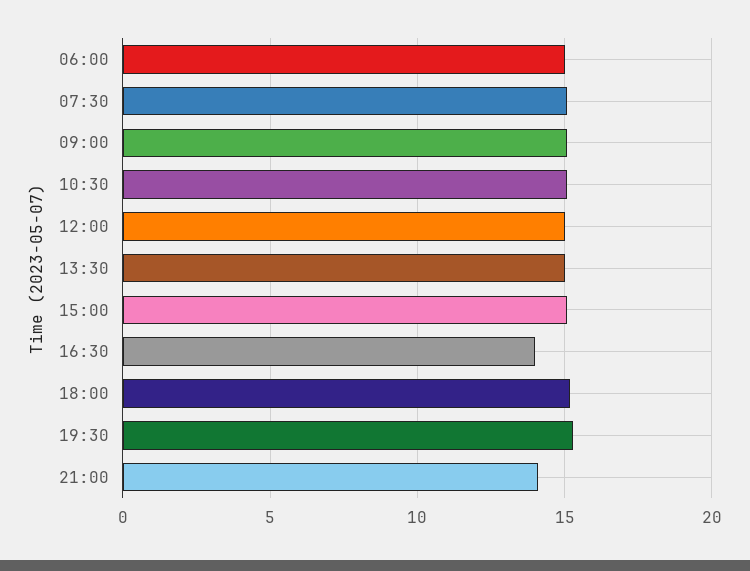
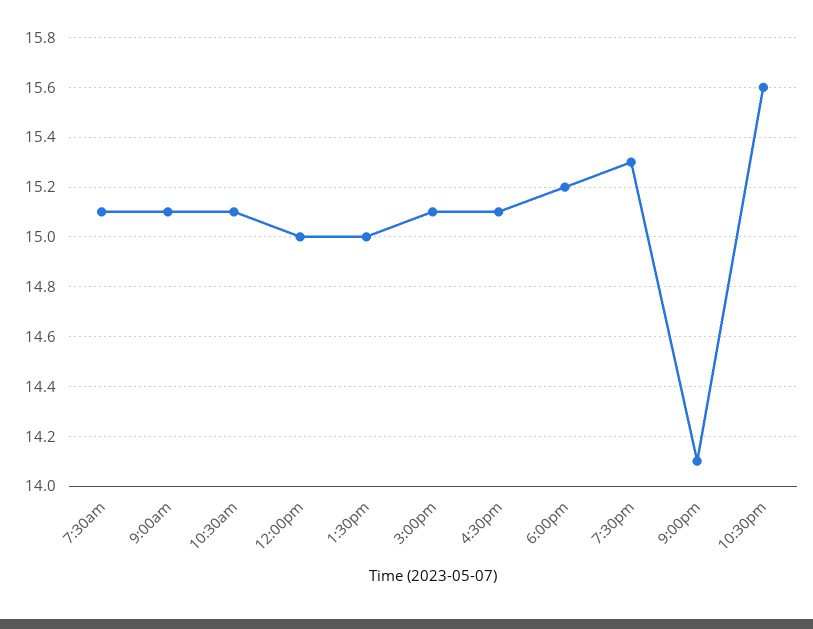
06:00: 15 -> none
16:30: 14 -> 15.1
10:30pm: none -> 15.6

